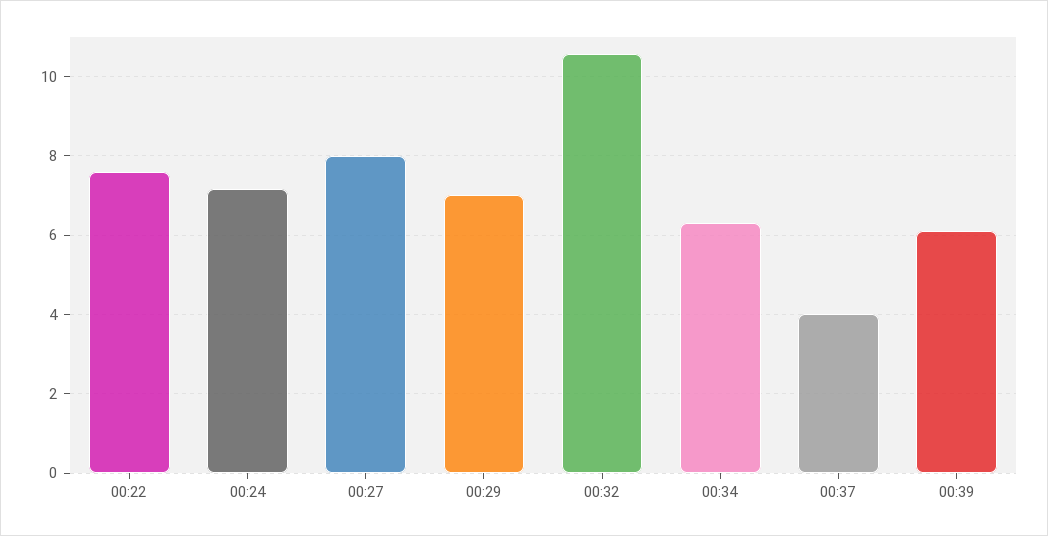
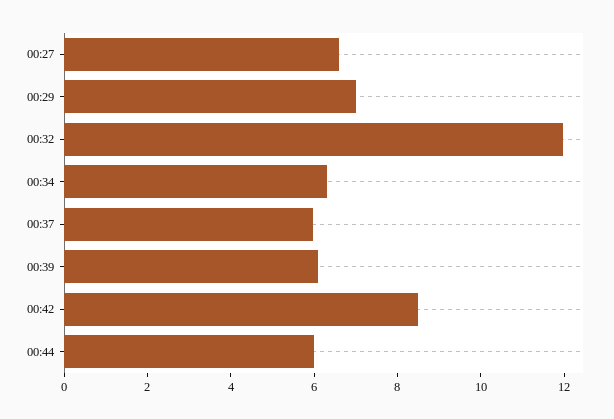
00:22: 7.6 -> none
00:24: 7.2 -> none
00:27: 8 -> 6.5
00:32: 10.6 -> 12
00:37: 4 -> 6
00:42: none -> 8.5
00:44: none -> 6

